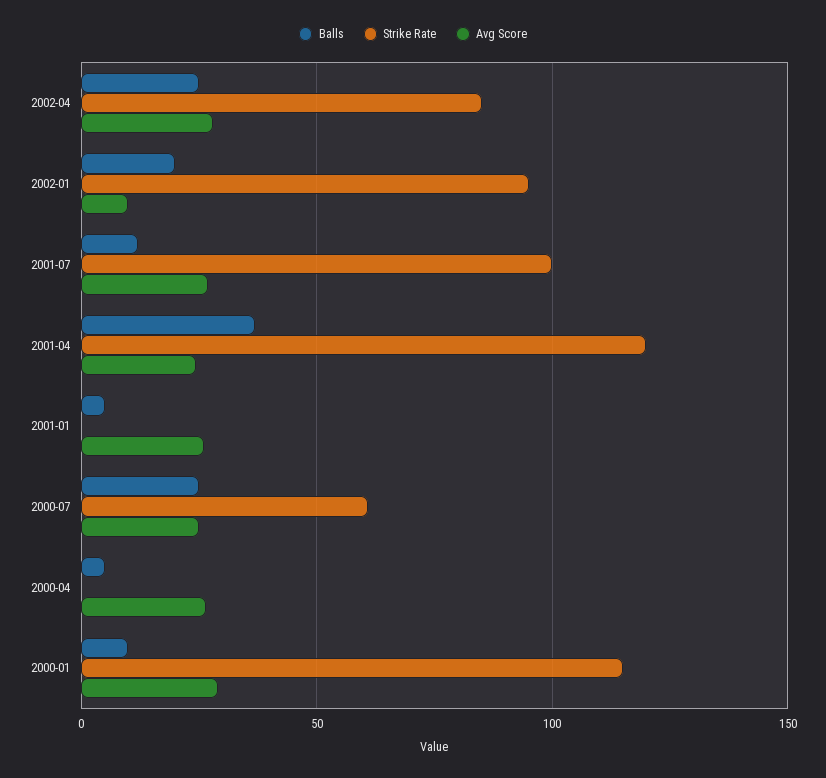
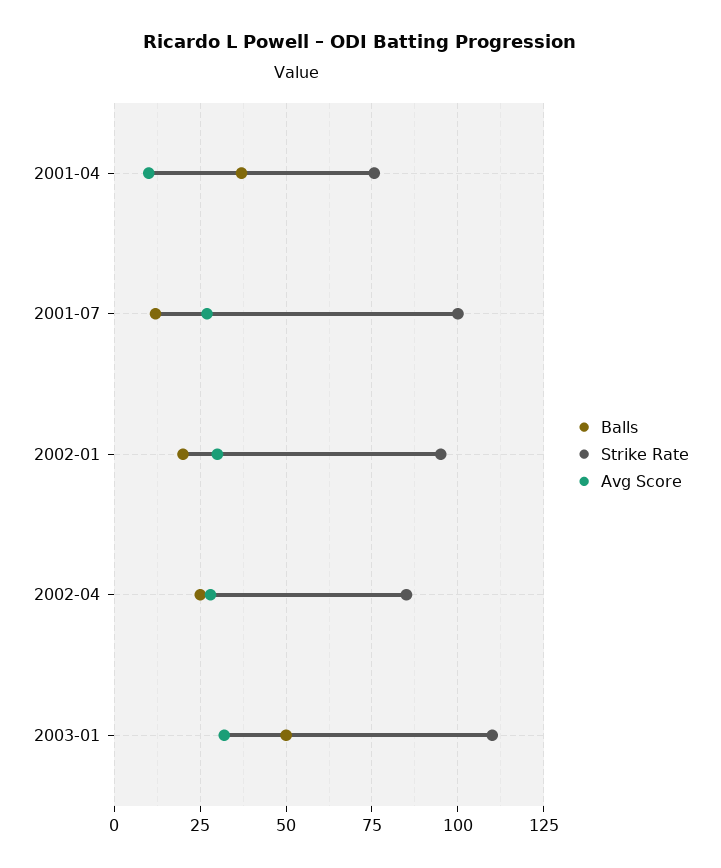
Avg Score, 2002-01: 10 -> 30
Strike Rate, 2001-04: 120 -> 75
Avg Score, 2001-04: 25 -> 10
Balls, 2001-01: 5 -> none
Strike Rate, 2001-01: 0 -> none
Avg Score, 2001-01: 25 -> none
Balls, 2000-07: 25 -> none
Strike Rate, 2000-07: 60 -> none
Avg Score, 2000-07: 25 -> none
Balls, 2000-04: 5 -> none
Strike Rate, 2000-04: 0 -> none
Avg Score, 2000-04: 25 -> none
Balls, 2000-01: 10 -> none
Strike Rate, 2000-01: 115 -> none
Avg Score, 2000-01: 30 -> none
Balls, 2003-01: none -> 50
Strike Rate, 2003-01: none -> 110
Avg Score, 2003-01: none -> 32.5

